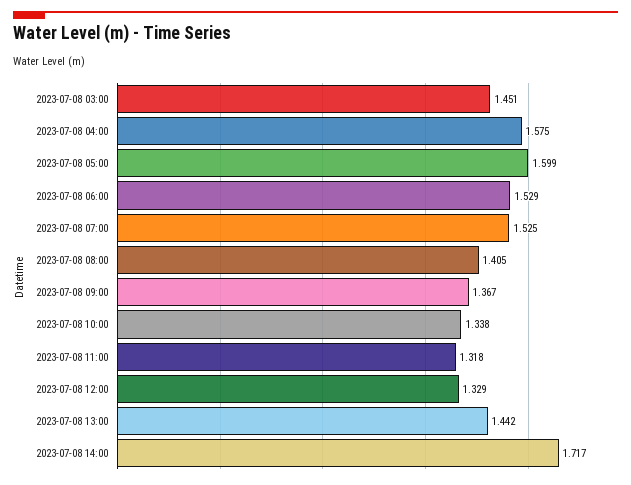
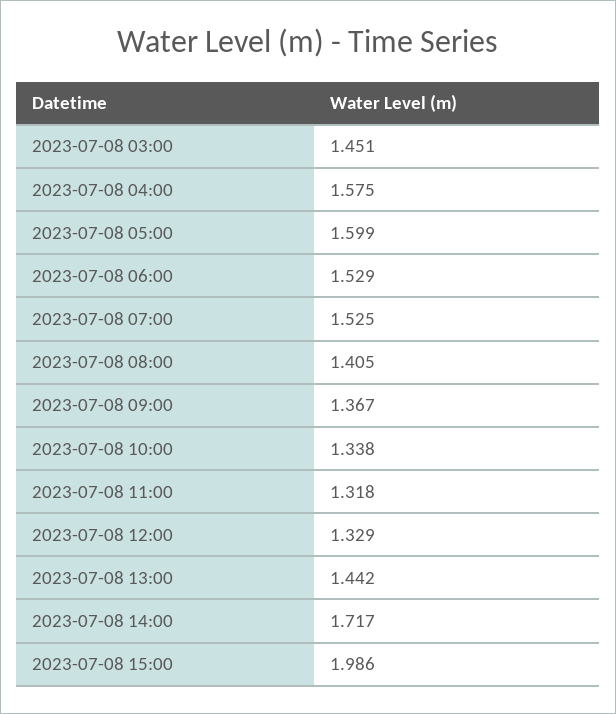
2023-07-08 15:00: none -> 1.986

